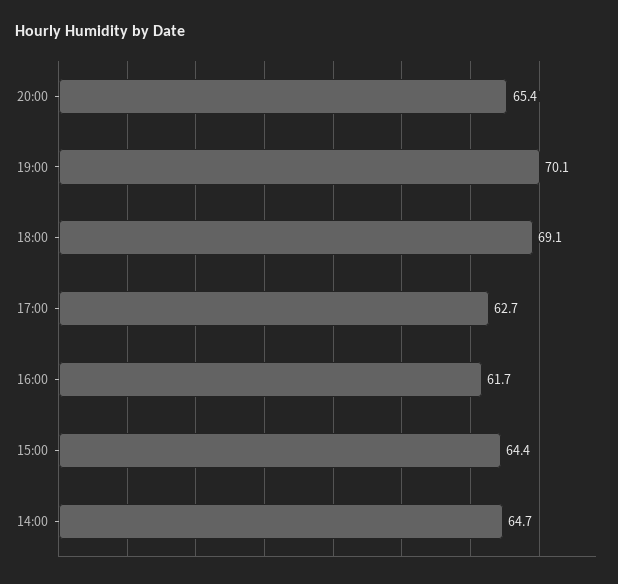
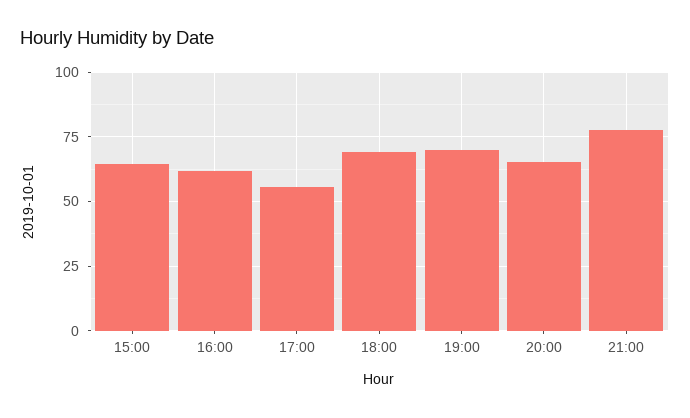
17:00: 62.7 -> 55
14:00: 64.7 -> none
21:00: none -> 77.5

